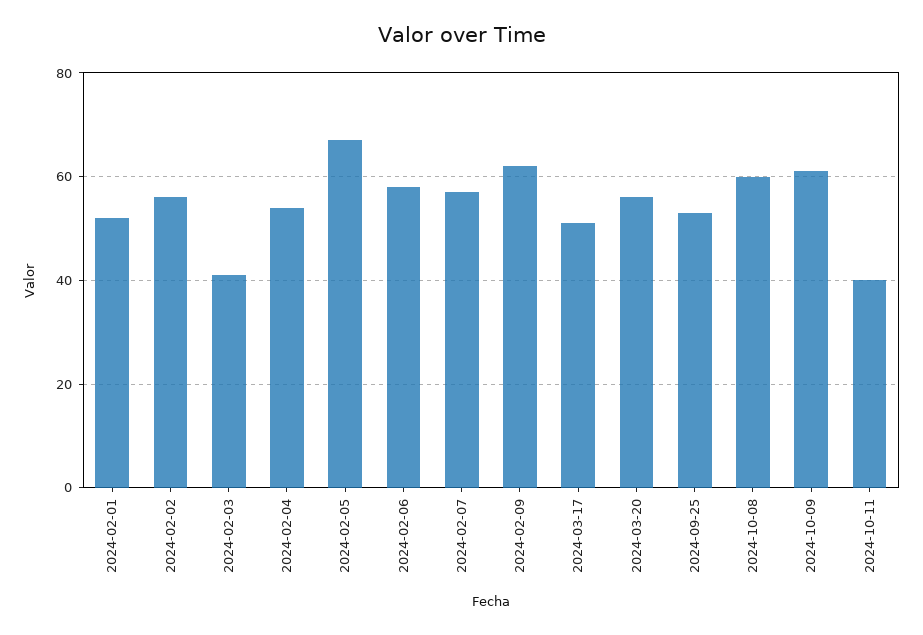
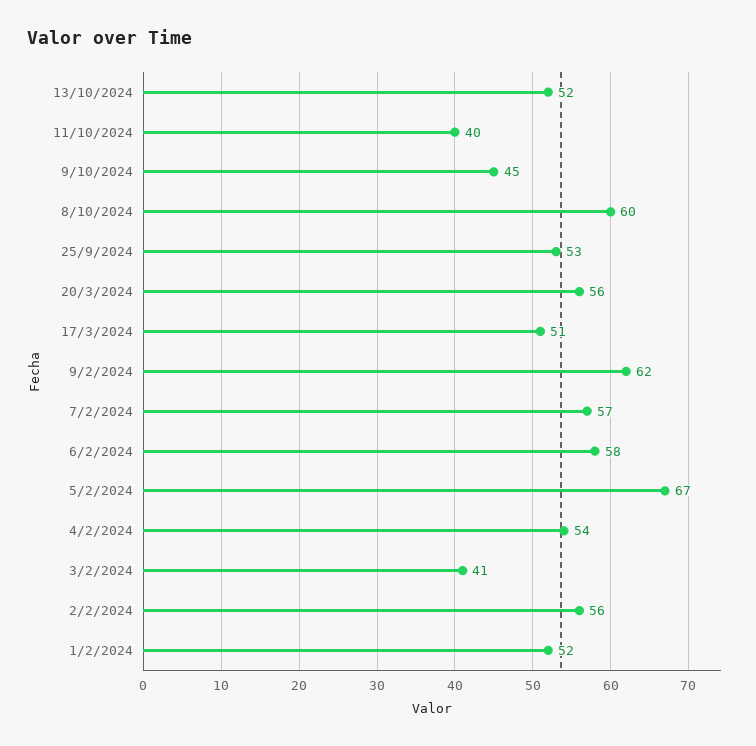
2024-10-09: 60 -> 45
13/10/2024: none -> 52

